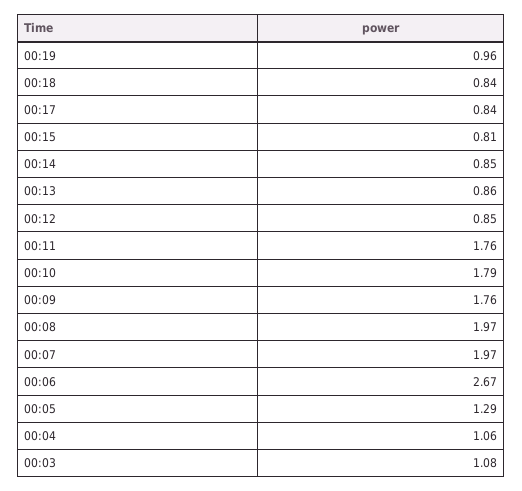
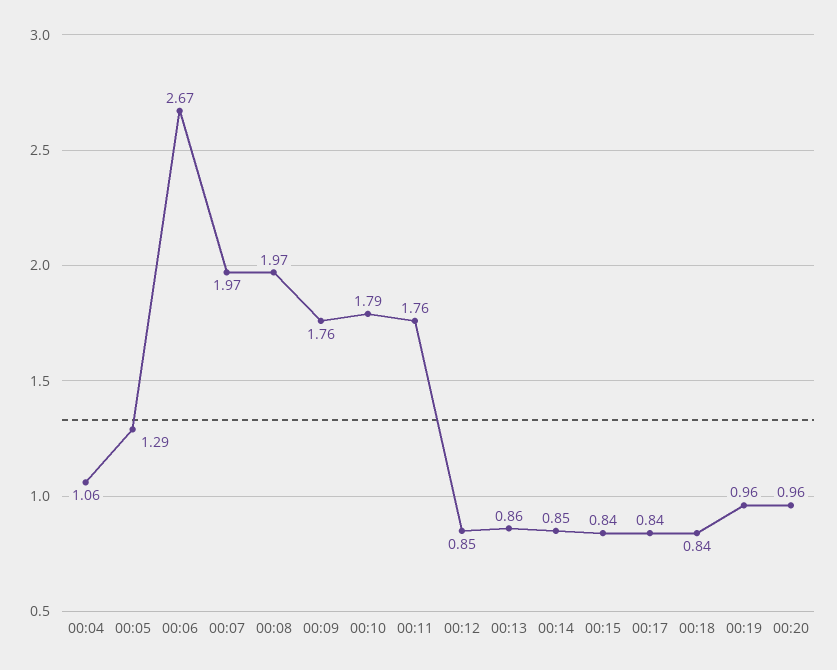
00:15: 0.81 -> 0.84
00:03: 1.08 -> none
00:20: none -> 0.96

